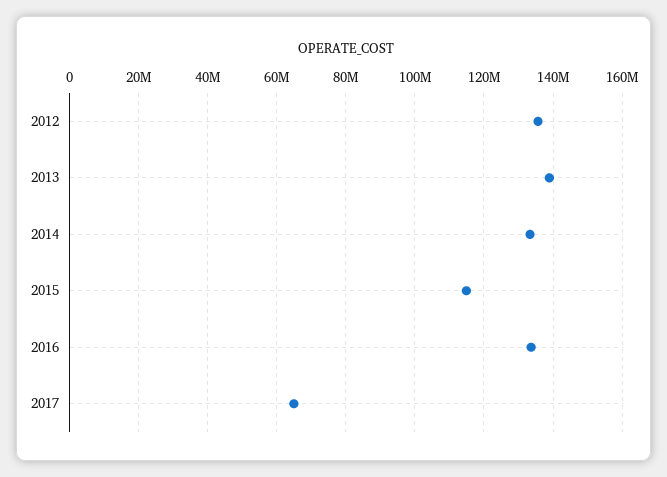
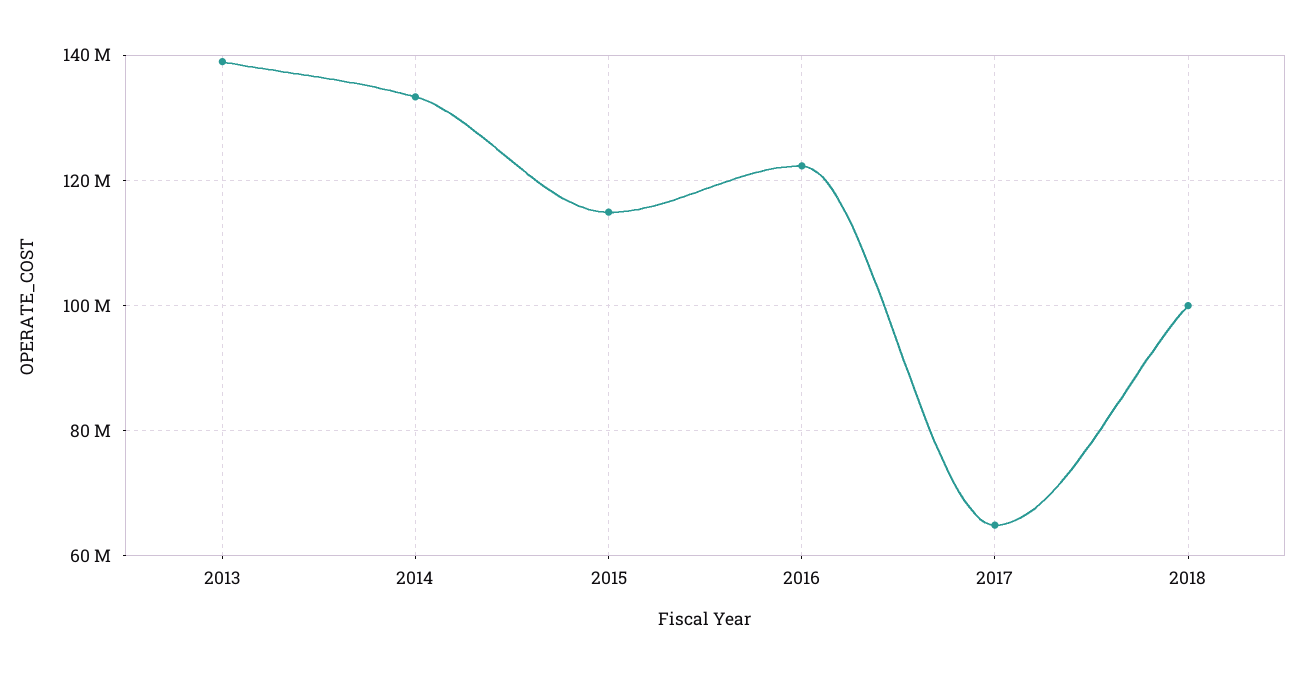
2012: 136000000 -> none
2016: 134000000 -> 122000000
2018: none -> 100000000

